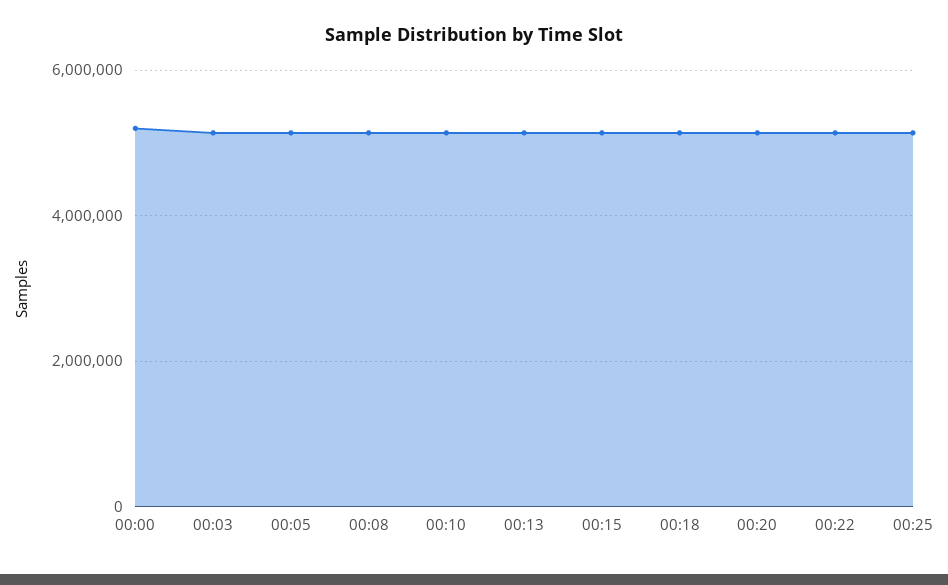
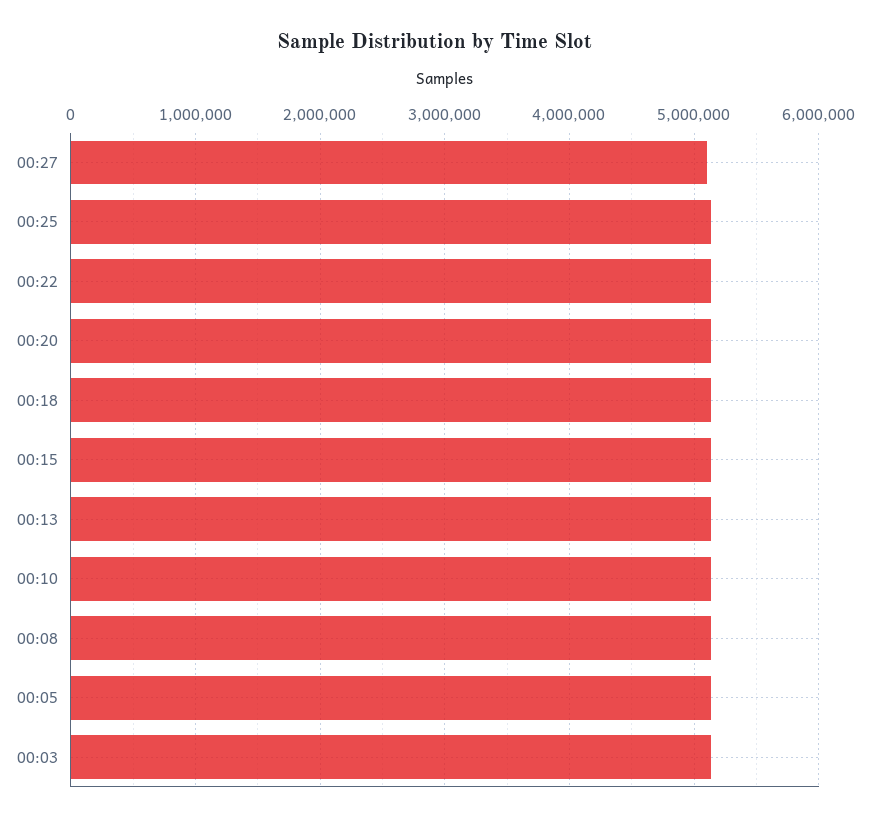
00:00: 5200000 -> none
00:27: none -> 5100000

